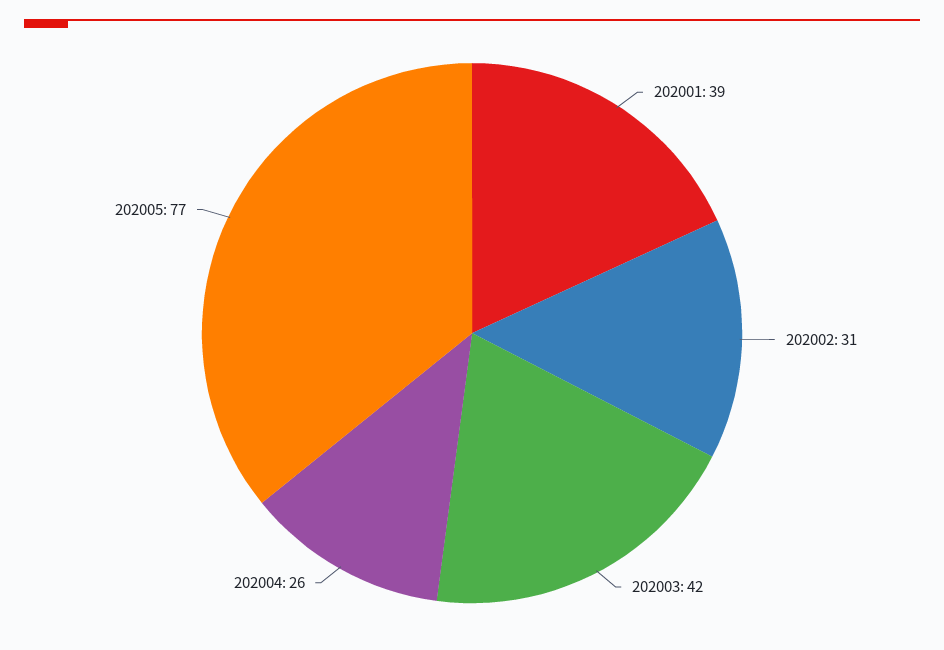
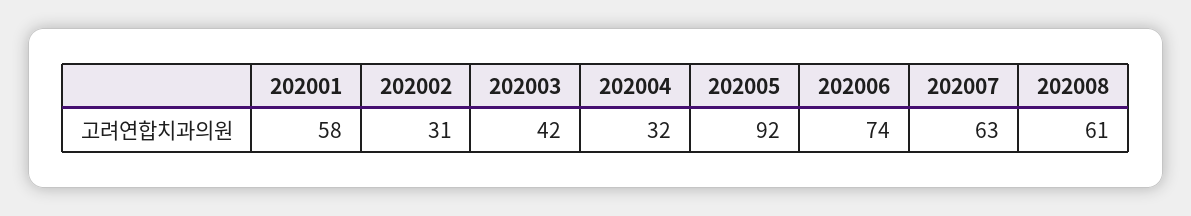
202001: 39 -> 58
202004: 26 -> 32
202005: 77 -> 92
202006: none -> 74
202007: none -> 63
202008: none -> 61

